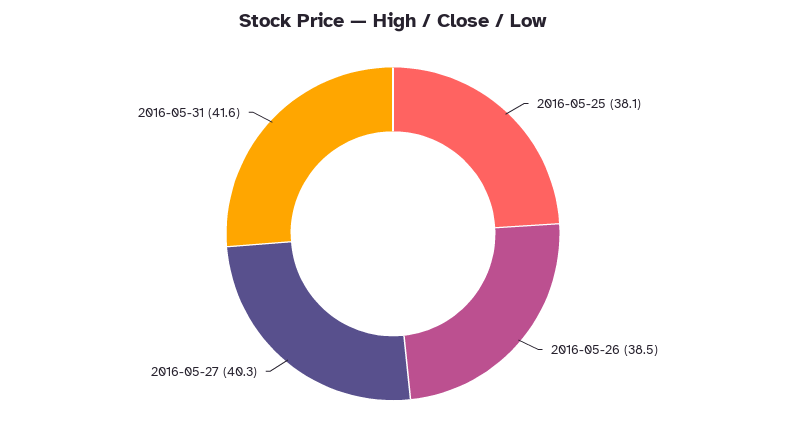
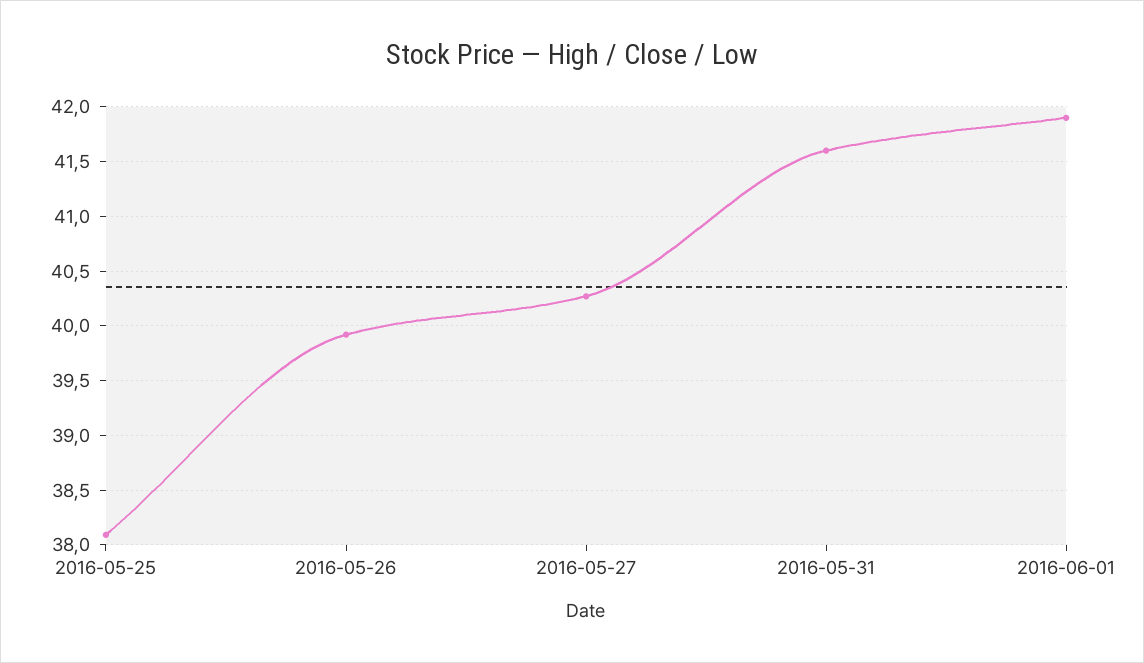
2016-05-26: 38.5 -> 39.9
2016-06-01: none -> 41.9

